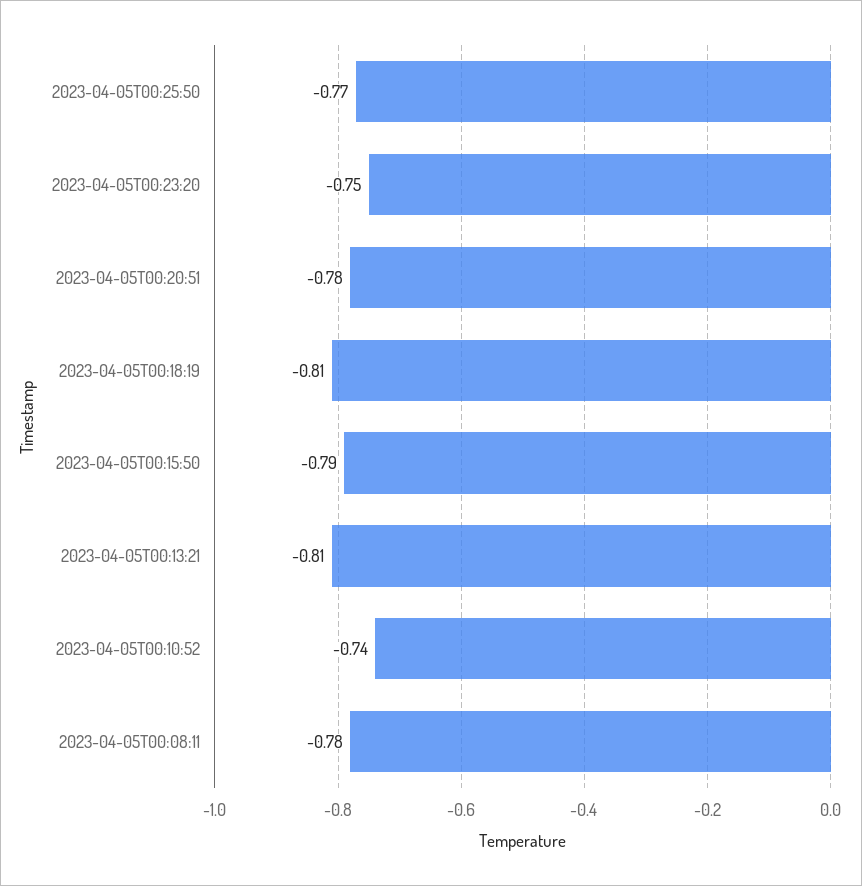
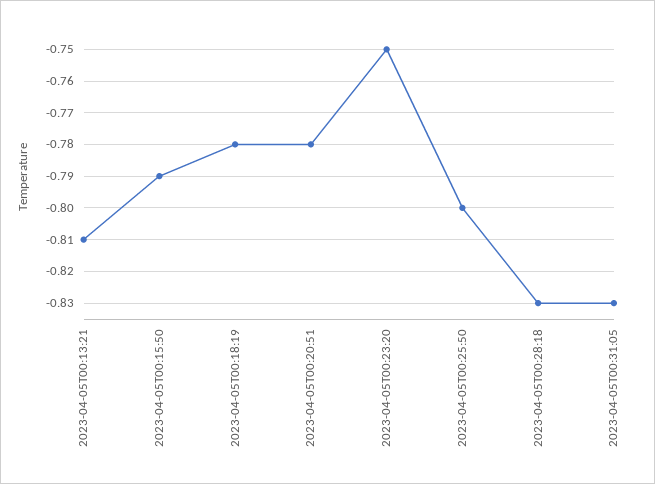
2023-04-05T00:25:50: -0.77 -> -0.8
2023-04-05T00:18:19: -0.81 -> -0.78
2023-04-05T00:10:52: -0.74 -> none
2023-04-05T00:08:11: -0.78 -> none
2023-04-05T00:28:18: none -> -0.83
2023-04-05T00:31:05: none -> -0.83

